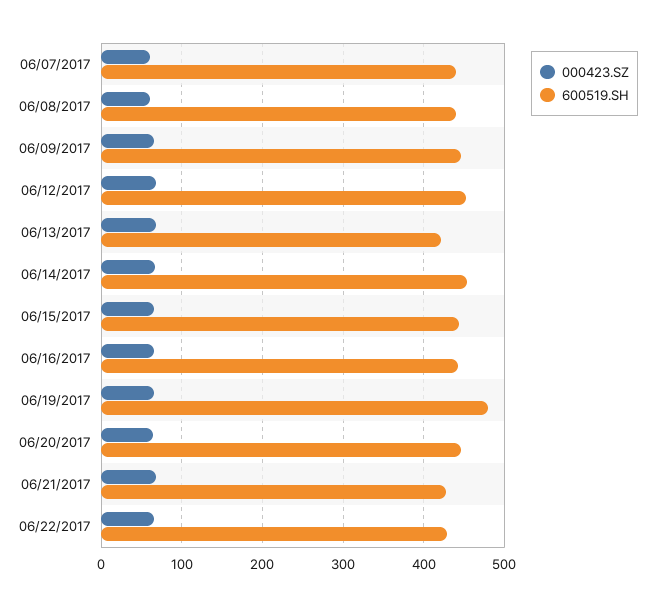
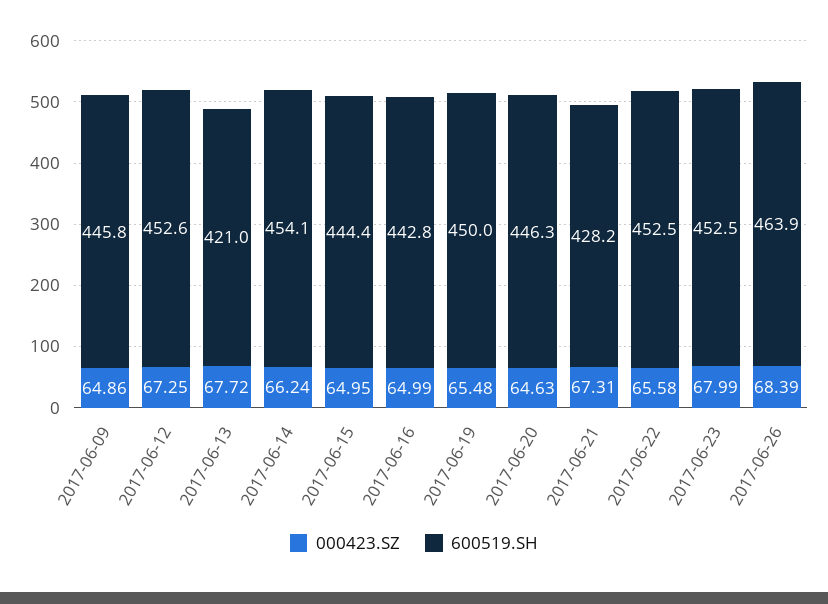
000423.SZ, 06/07/2017: 60 -> none
600519.SH, 06/07/2017: 440 -> none
000423.SZ, 06/08/2017: 60 -> none
600519.SH, 06/08/2017: 440 -> none
600519.SH, 06/19/2017: 480 -> 450
600519.SH, 06/22/2017: 430 -> 452.5
000423.SZ, 2017-06-23: none -> 67.99
600519.SH, 2017-06-23: none -> 452.5
000423.SZ, 2017-06-26: none -> 68.39
600519.SH, 2017-06-26: none -> 463.9

